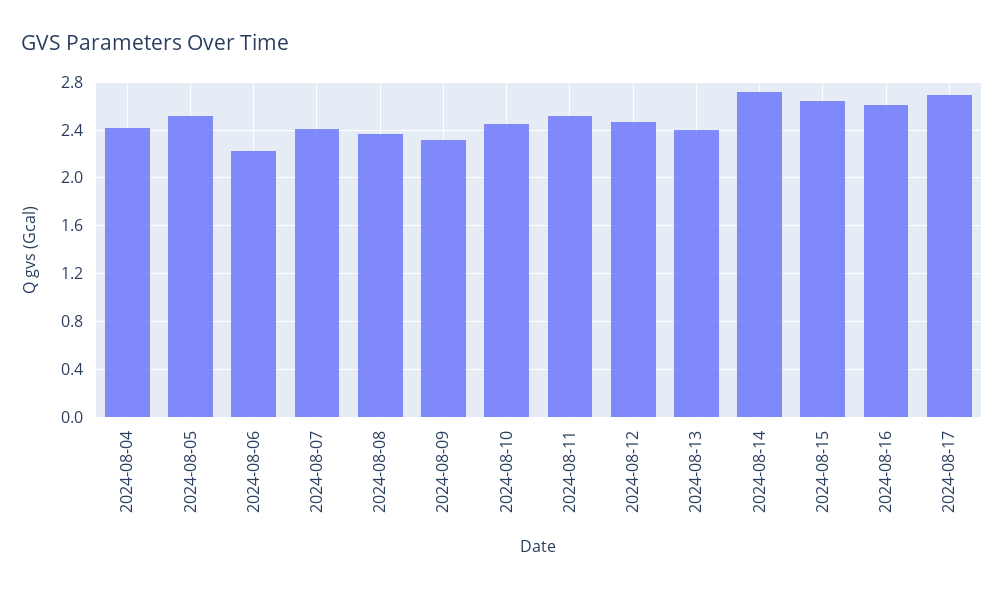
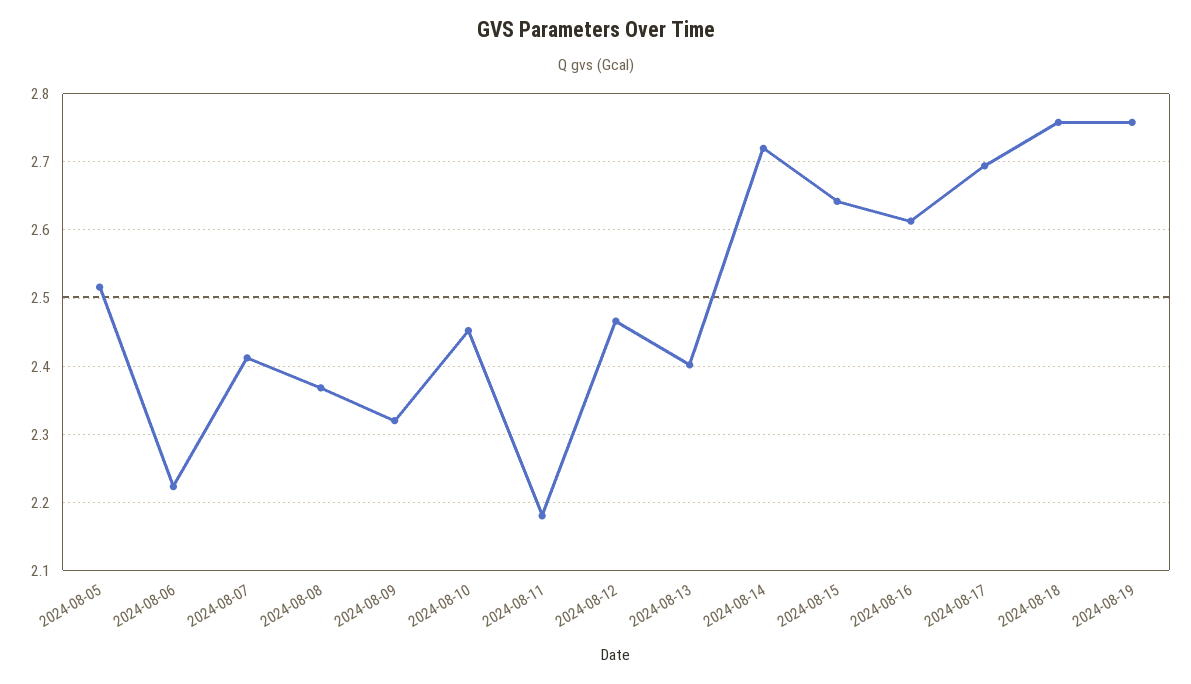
2024-08-04: 2.4 -> none
2024-08-11: 2.5 -> 2.18
2024-08-18: none -> 2.76
2024-08-19: none -> 2.76

